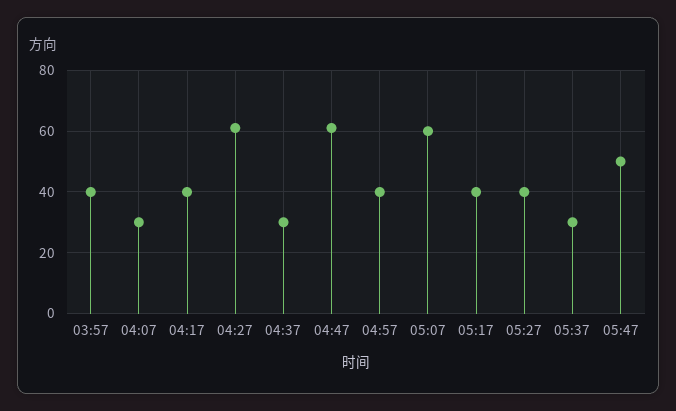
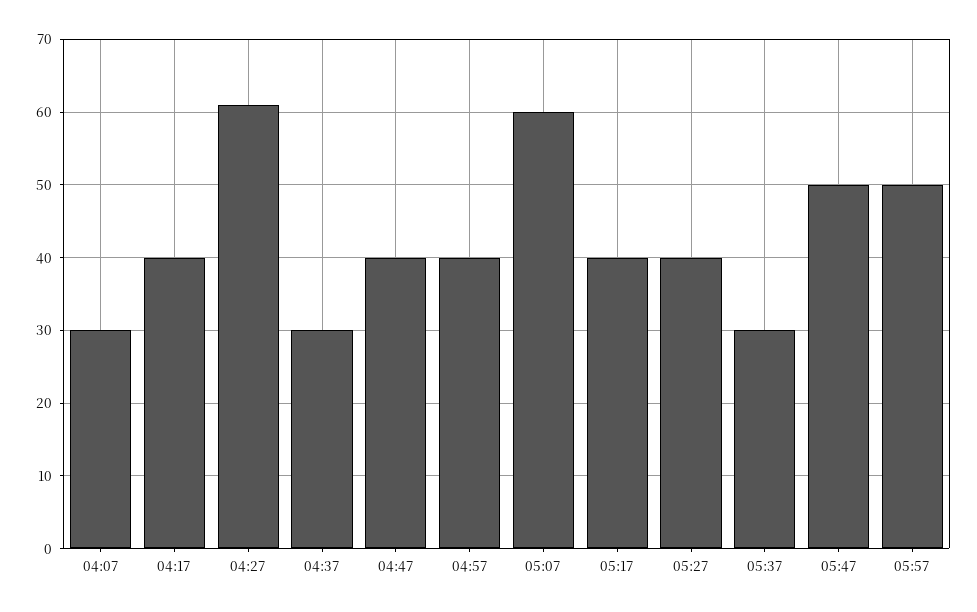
03:57: 40 -> none
04:47: 60 -> 40
05:57: none -> 50

